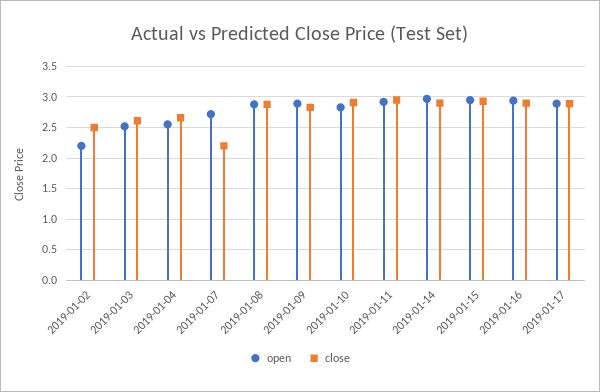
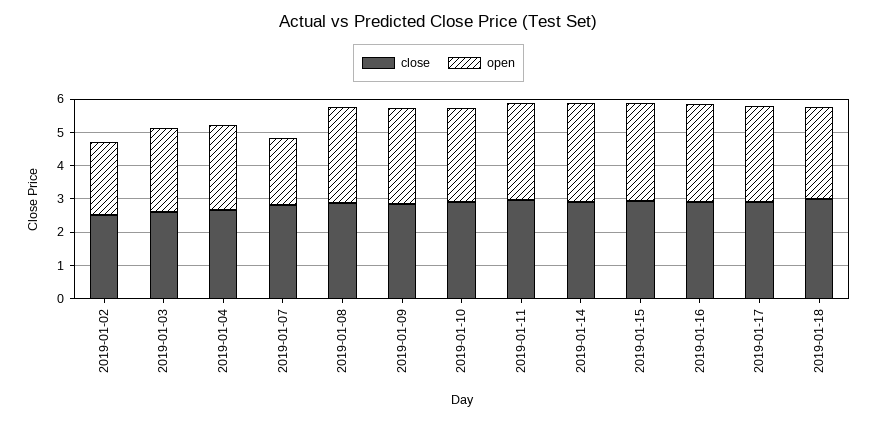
open, 2019-01-07: 2.7 -> 2
close, 2019-01-07: 2.2 -> 2.75
close, 2019-01-18: none -> 3
open, 2019-01-18: none -> 2.75

